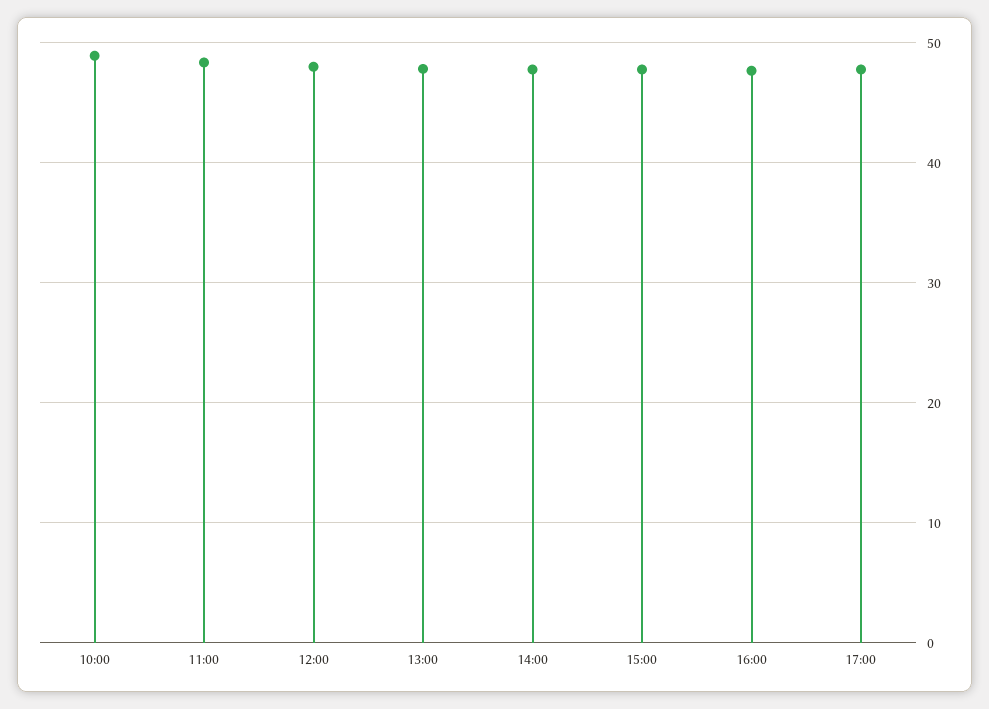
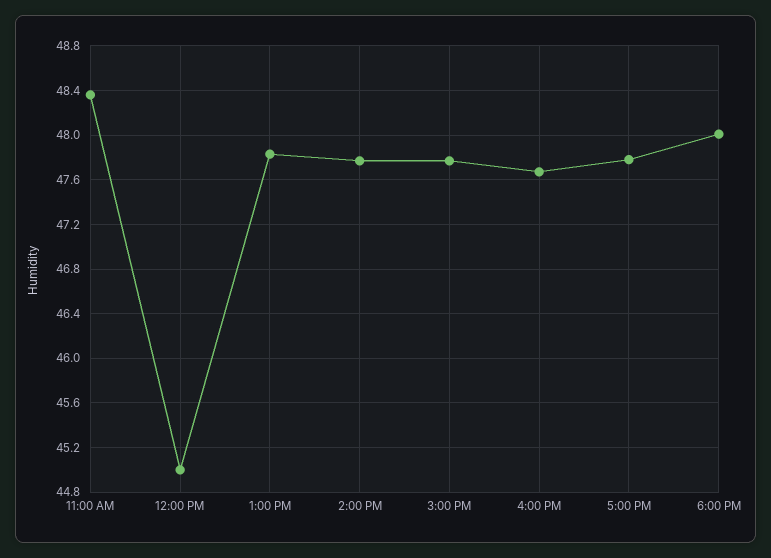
10:00: 49 -> none
12:00: 48 -> 45
6:00 PM: none -> 48

